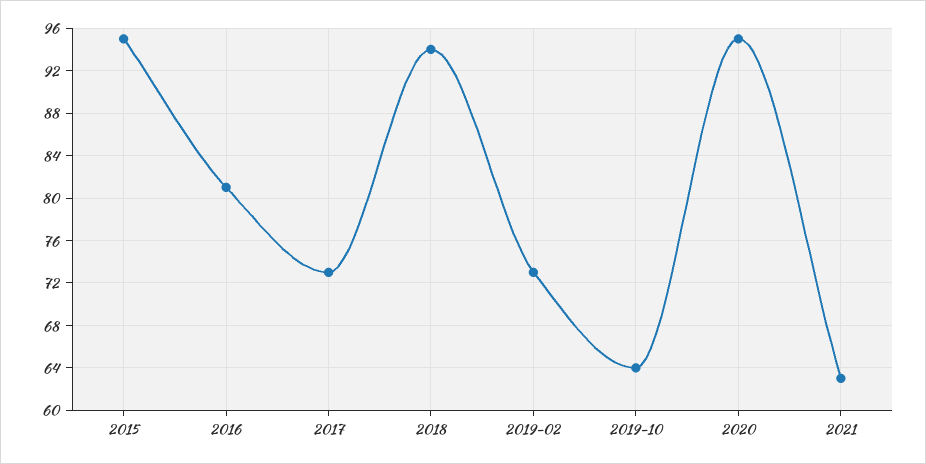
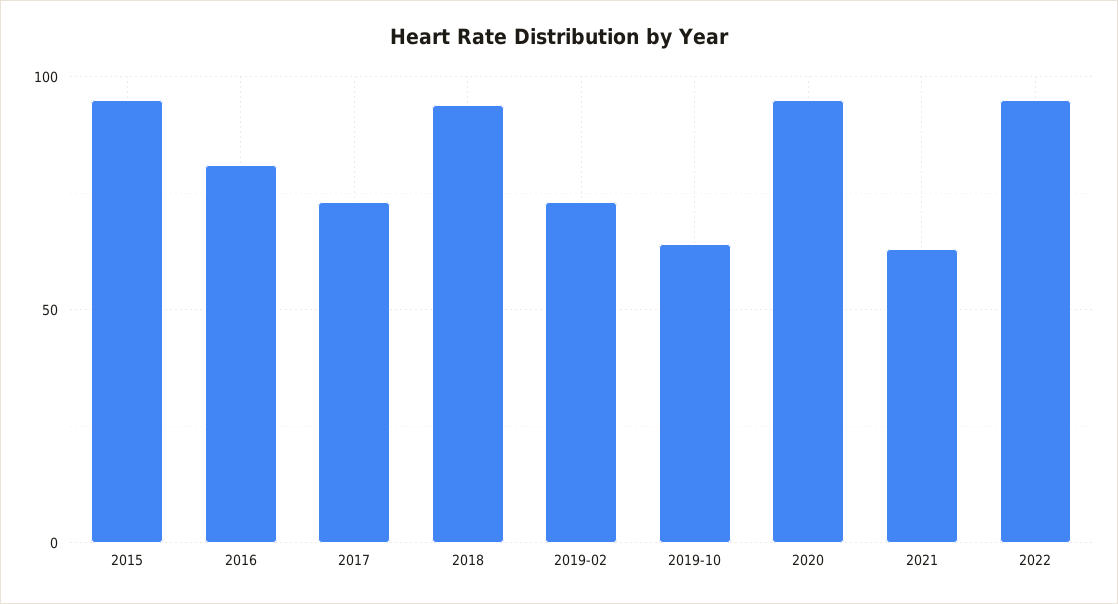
2022: none -> 95

